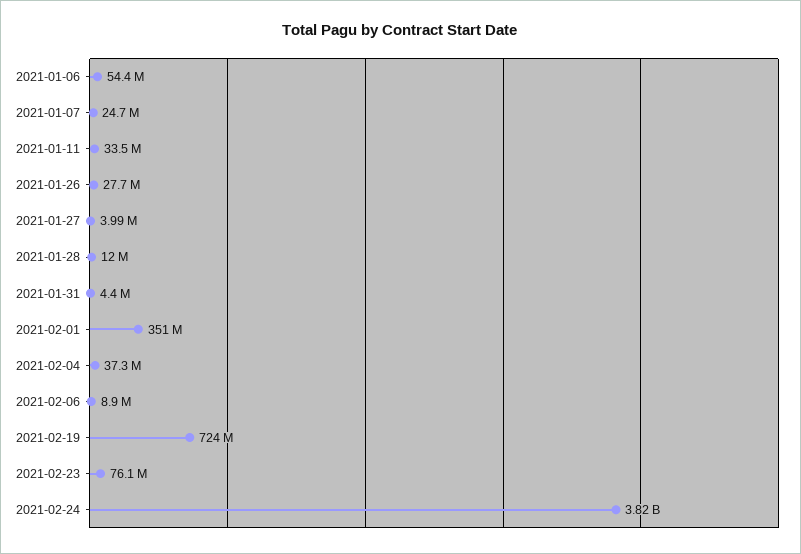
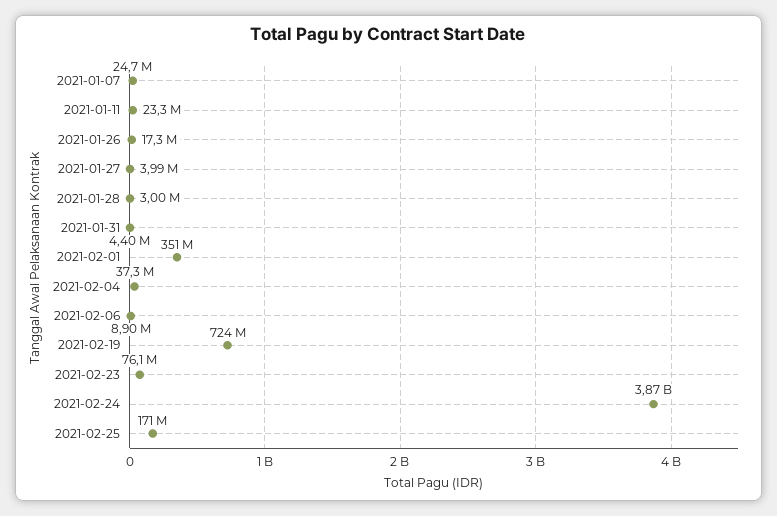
2021-01-06: 54400000 -> none
2021-01-11: 33500000 -> 23300000
2021-01-26: 27700000 -> 17300000
2021-01-28: 12000000 -> 3000000
2021-02-24: 3820000000 -> 3870000000
2021-02-25: none -> 171000000

